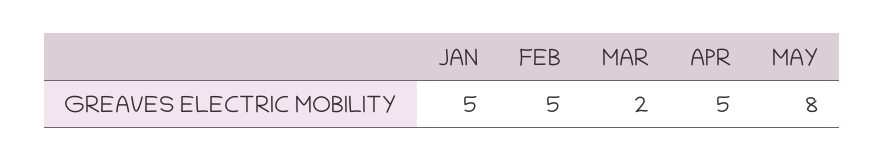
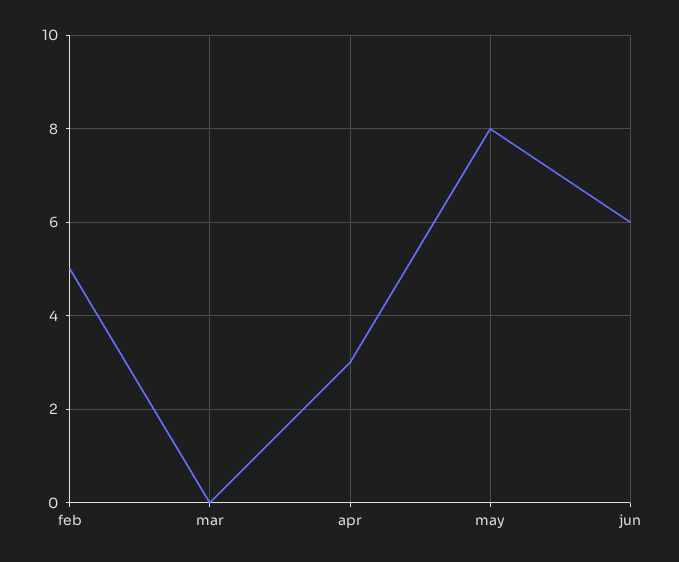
JAN: 5 -> none
MAR: 2 -> 0
APR: 5 -> 3
jun: none -> 6

